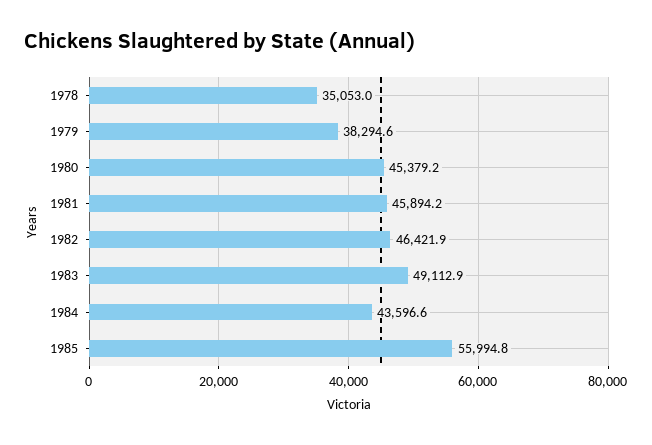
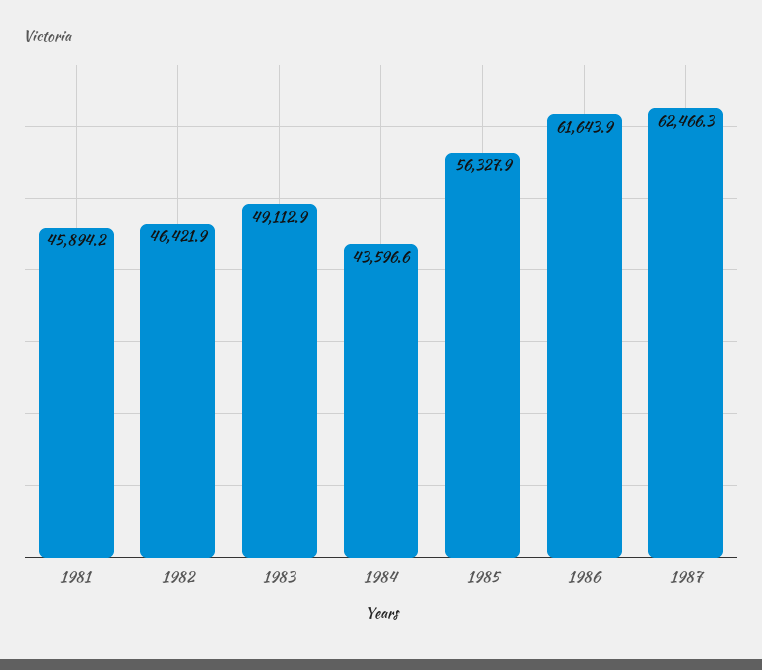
1978: 35053 -> none
1979: 38294.6 -> none
1980: 45379.2 -> none
1985: 55994.8 -> 56327.9
1986: none -> 61643.9
1987: none -> 62466.3

